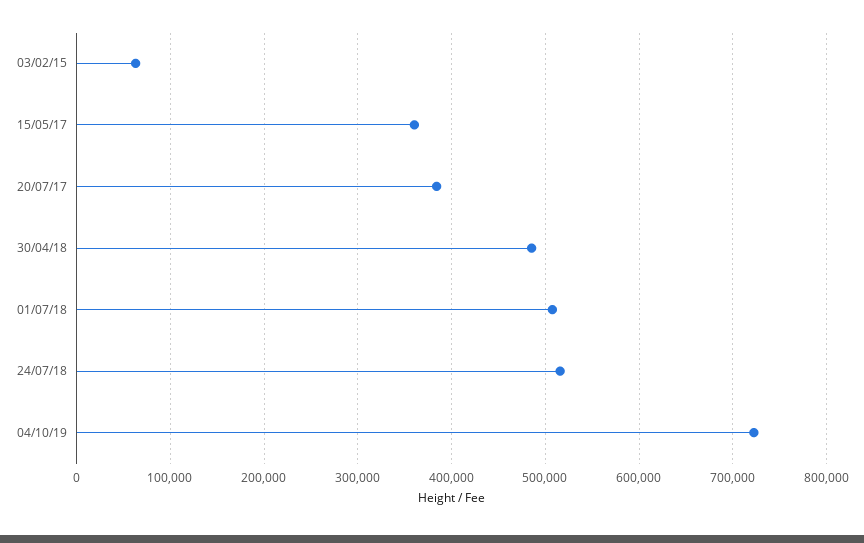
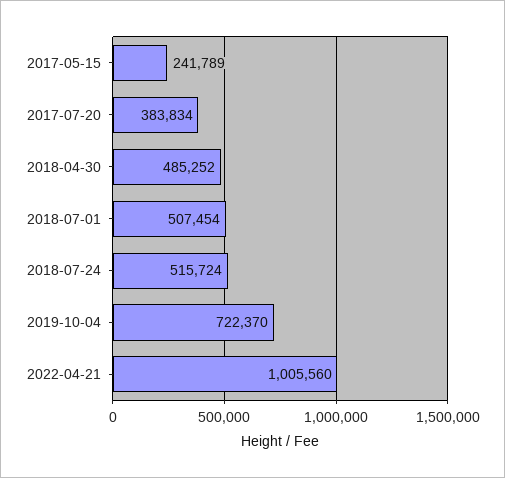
03/02/15: 60000 -> none
15/05/17: 360000 -> 241789
2022-04-21: none -> 1005560

